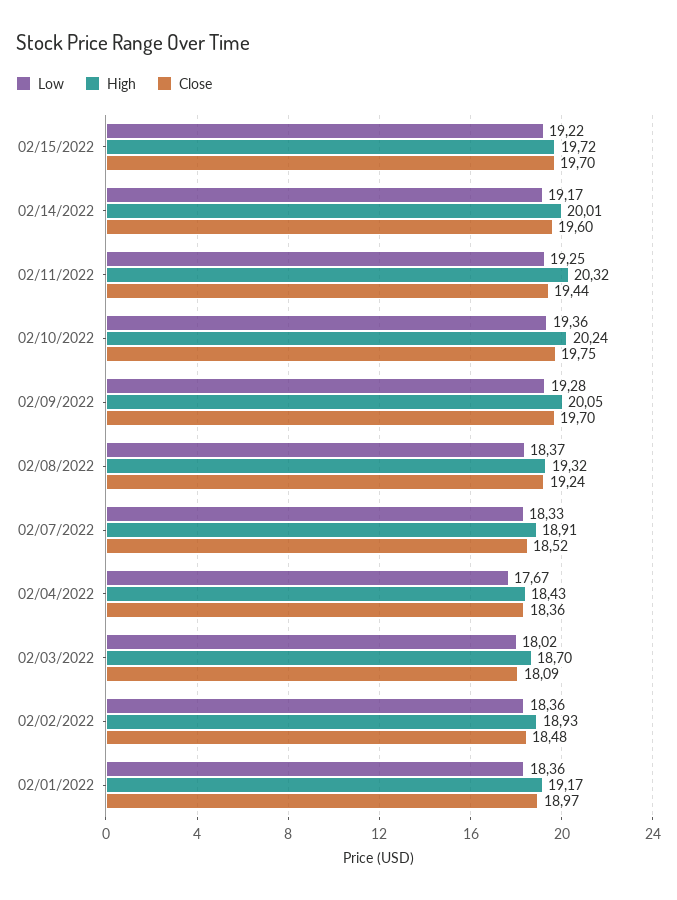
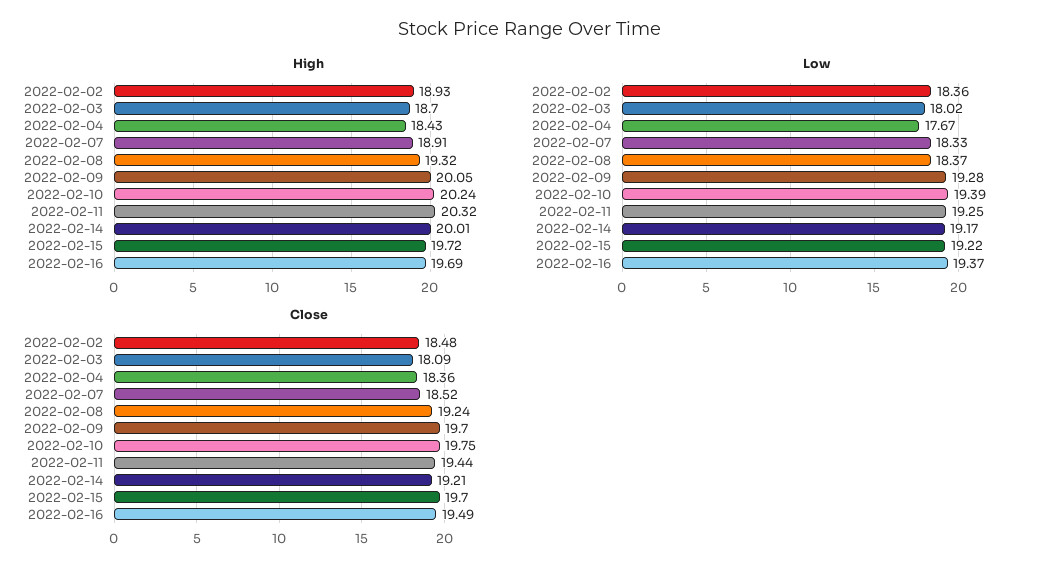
Close, 02/14/2022: 19.6 -> 19.21
Low, 02/10/2022: 19.36 -> 19.39
Low, 02/01/2022: 18.36 -> none
High, 02/01/2022: 19.17 -> none
Close, 02/01/2022: 18.97 -> none
High, 2022-02-16: none -> 19.69
Low, 2022-02-16: none -> 19.37
Close, 2022-02-16: none -> 19.49

